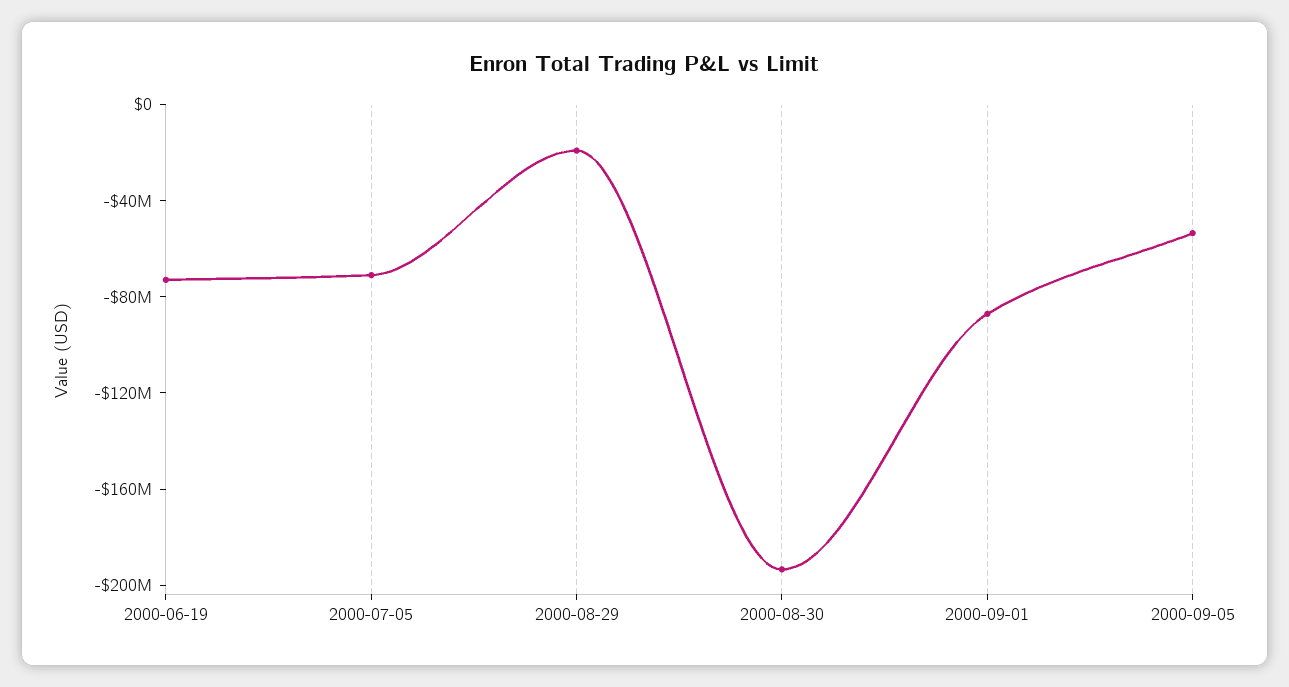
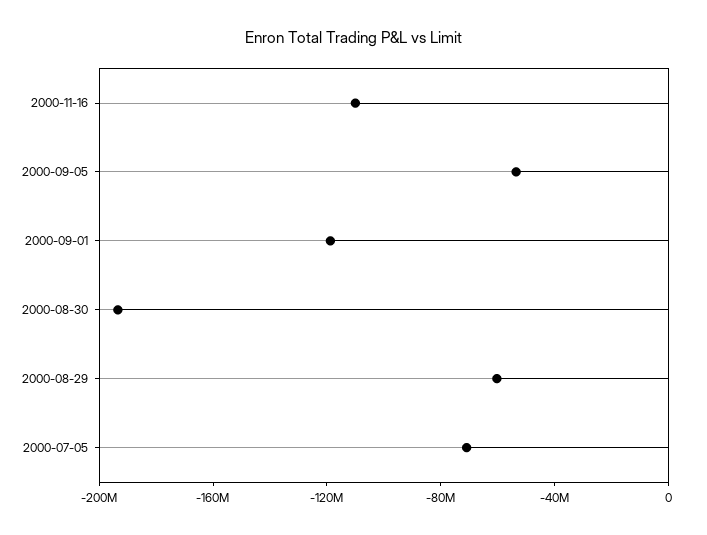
2000-06-19: -70000000 -> none
2000-08-29: -20000000 -> -60000000
2000-09-01: -90000000 -> -120000000
2000-11-16: none -> -110000000

